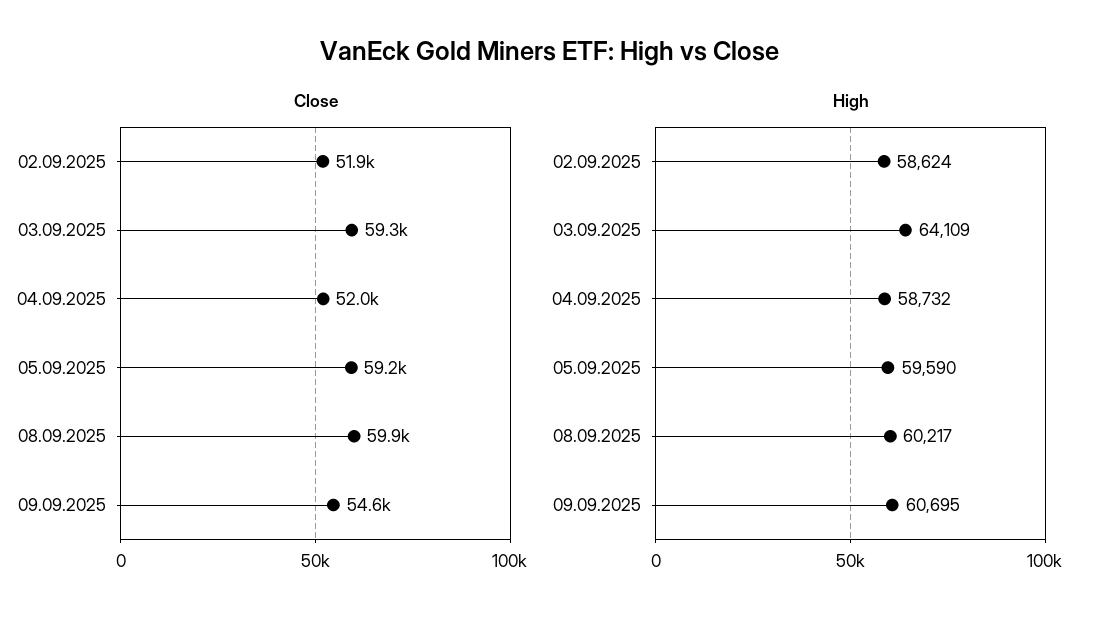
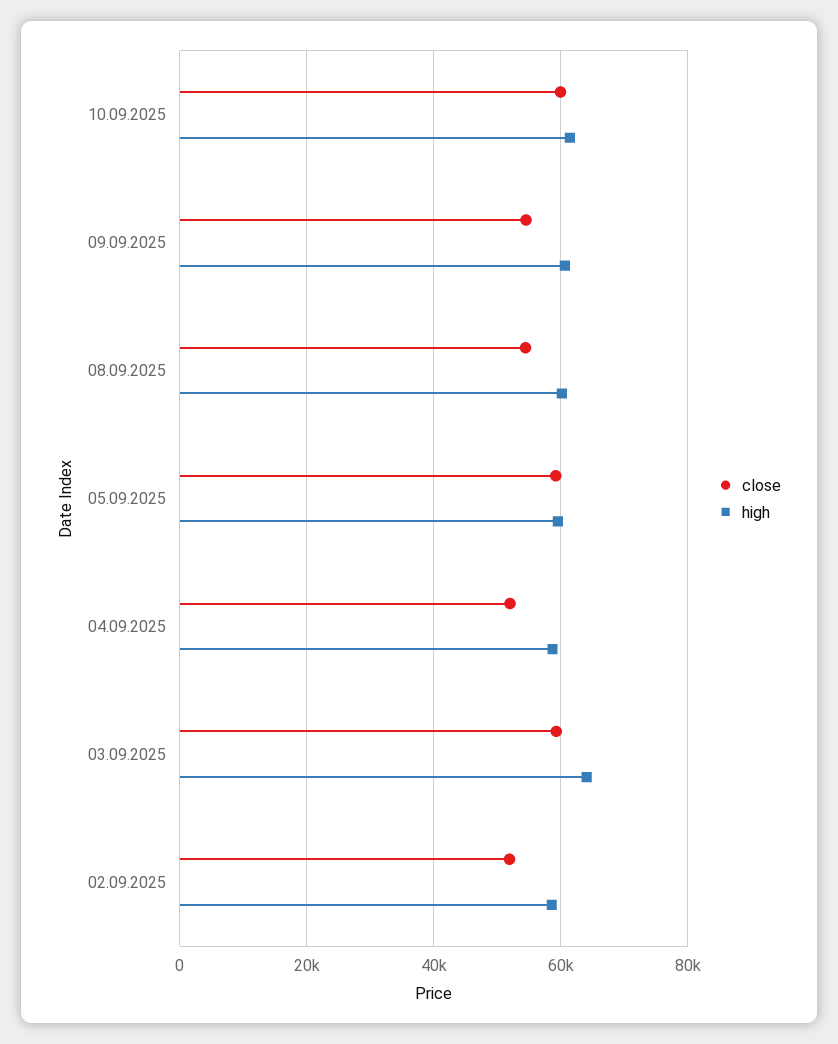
Close, 08.09.2025: 59900 -> 54000
Close, 10.09.2025: none -> 60000
High, 10.09.2025: none -> 62000

